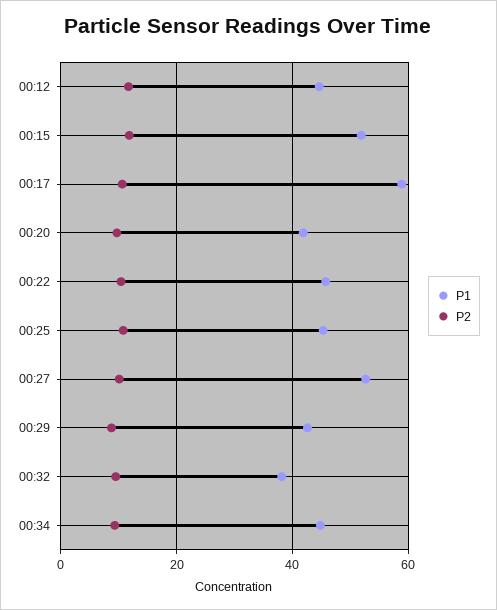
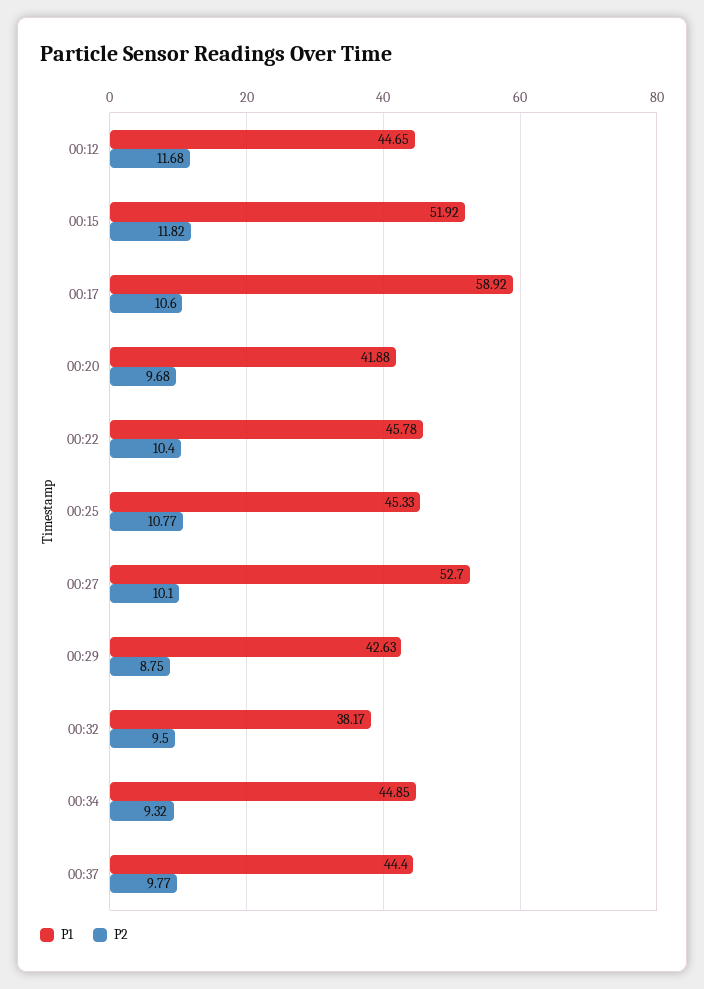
P1, 00:37: none -> 44.4
P2, 00:37: none -> 9.77

